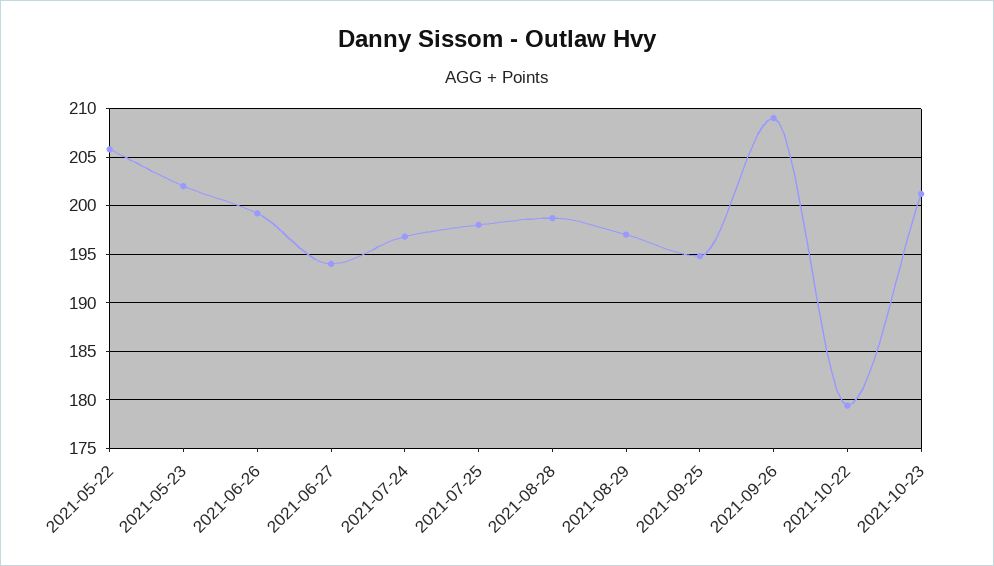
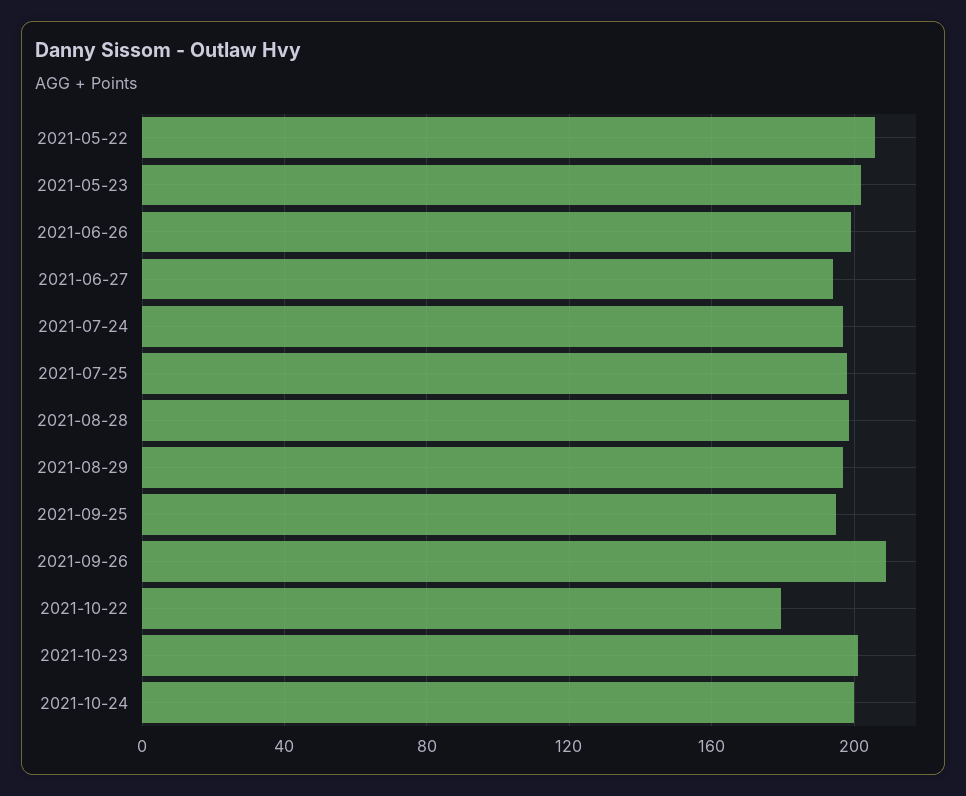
2021-10-24: none -> 200

